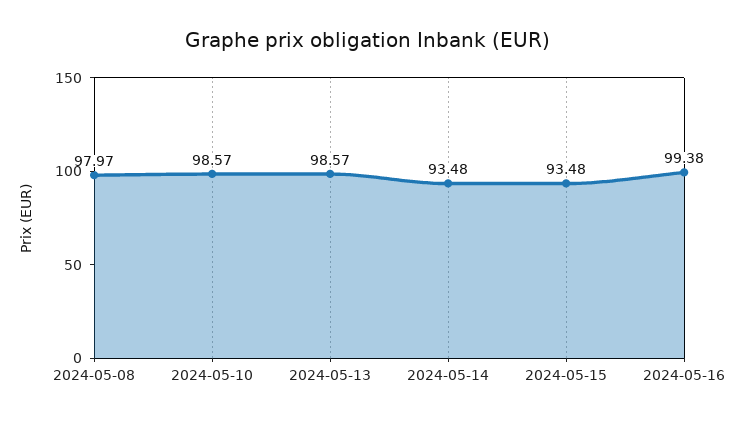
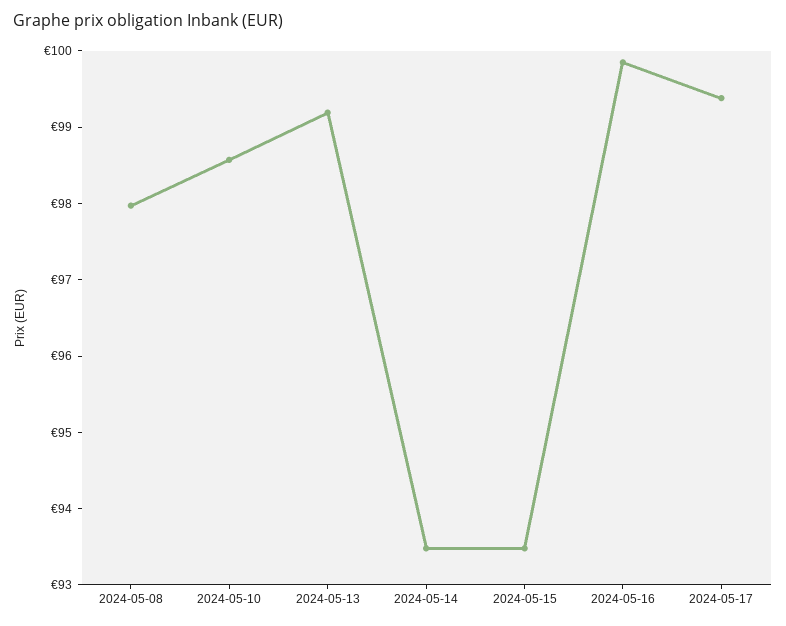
2024-05-13: 98.57 -> 99.2
2024-05-16: 99.38 -> 99.8
2024-05-17: none -> 99.4

